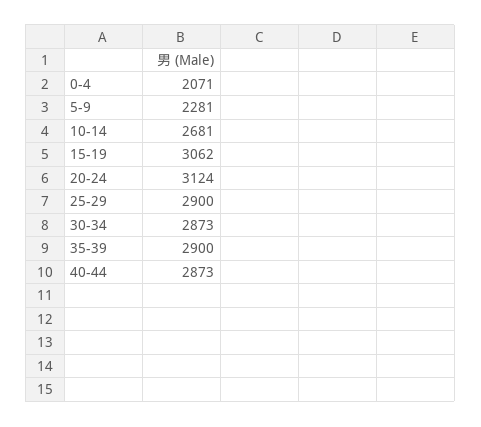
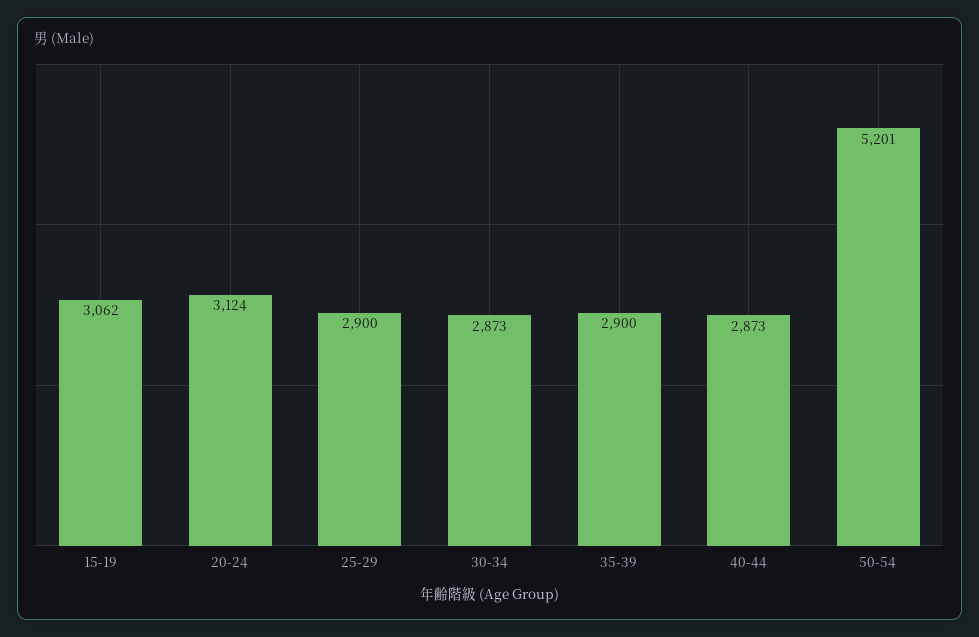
0-4: 2071 -> none
5-9: 2281 -> none
10-14: 2681 -> none
50-54: none -> 5201

